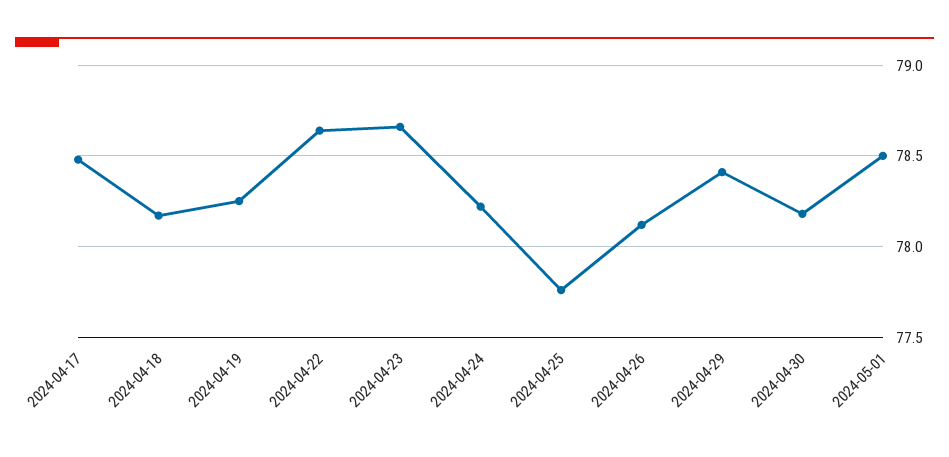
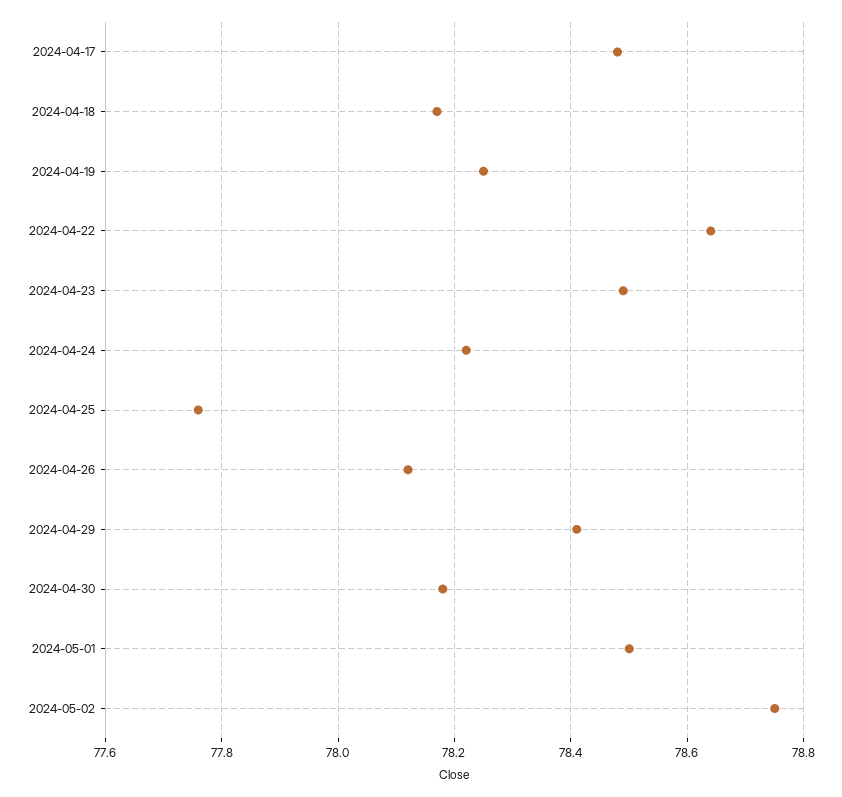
2024-04-23: 78.65 -> 78.5
2024-05-02: none -> 78.75

